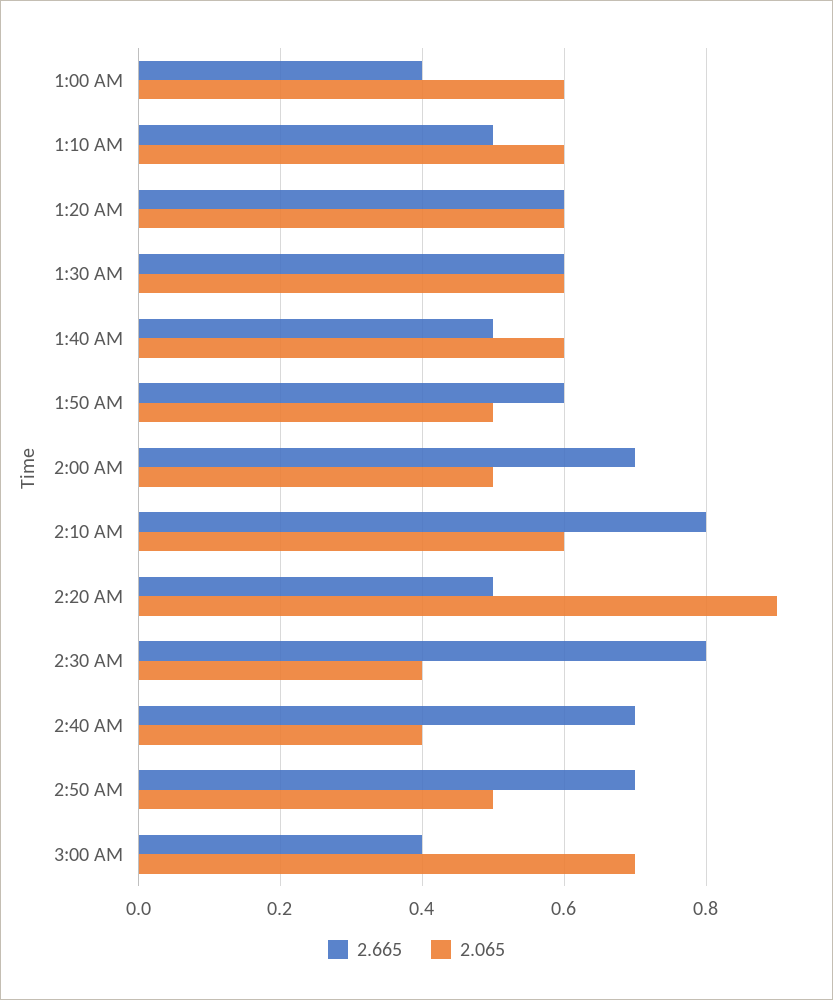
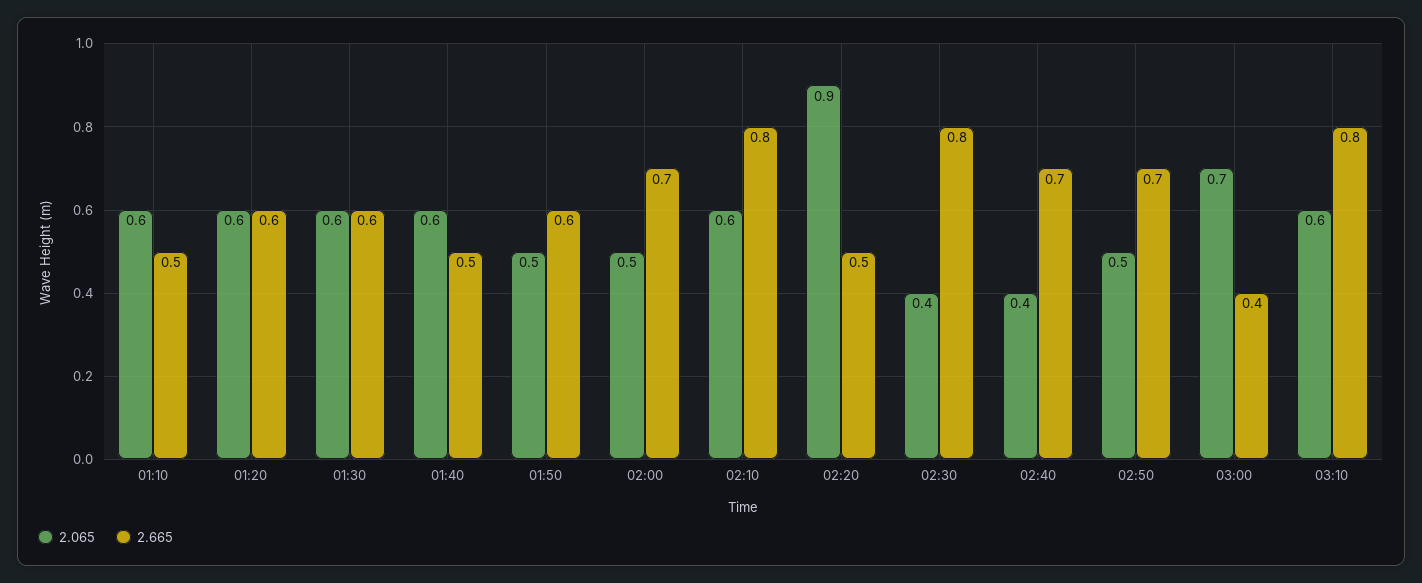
2.665, 1:00 AM: 0.4 -> none
2.065, 1:00 AM: 0.6 -> none
2.065, 03:10: none -> 0.6
2.665, 03:10: none -> 0.8

